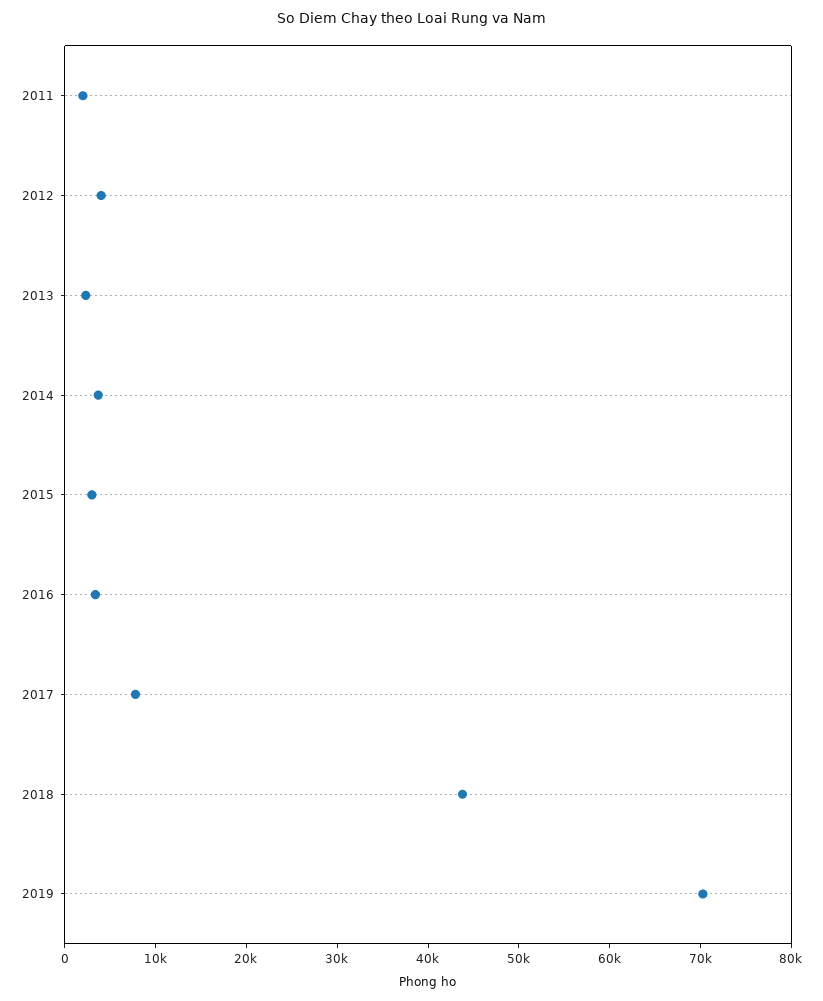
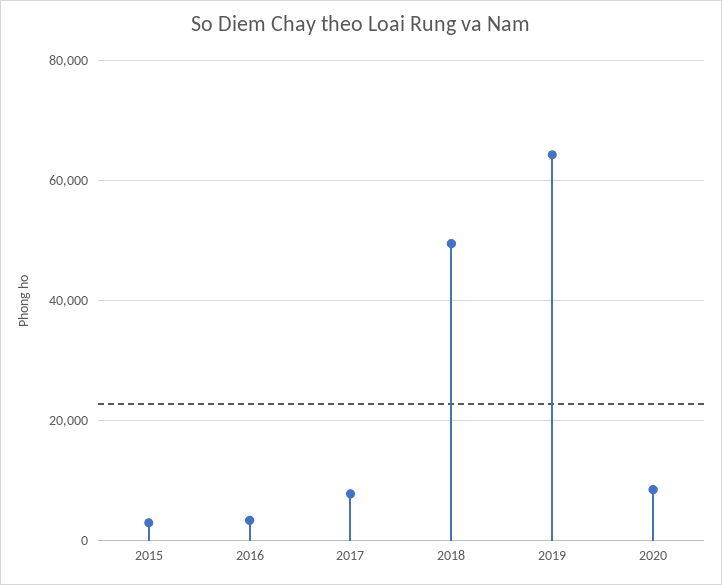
2011: 2000 -> none
2012: 4000 -> none
2013: 2000 -> none
2014: 4000 -> none
2018: 44000 -> 50000
2019: 70000 -> 64000
2020: none -> 8000

